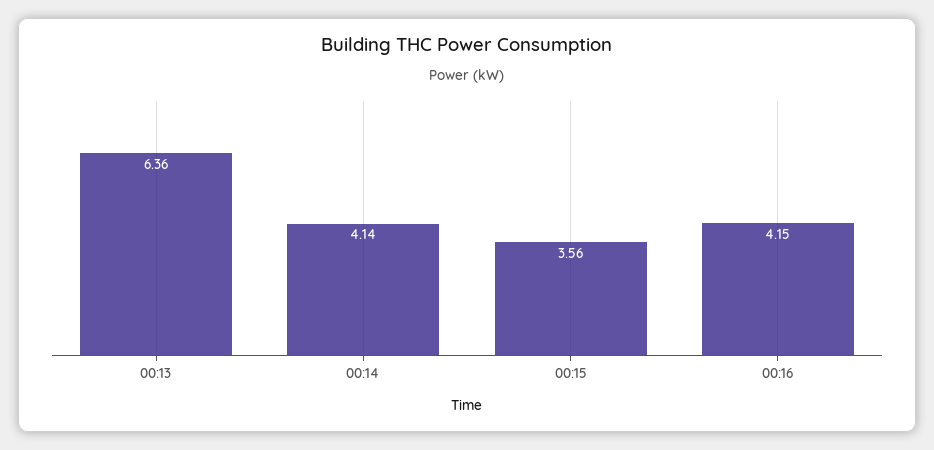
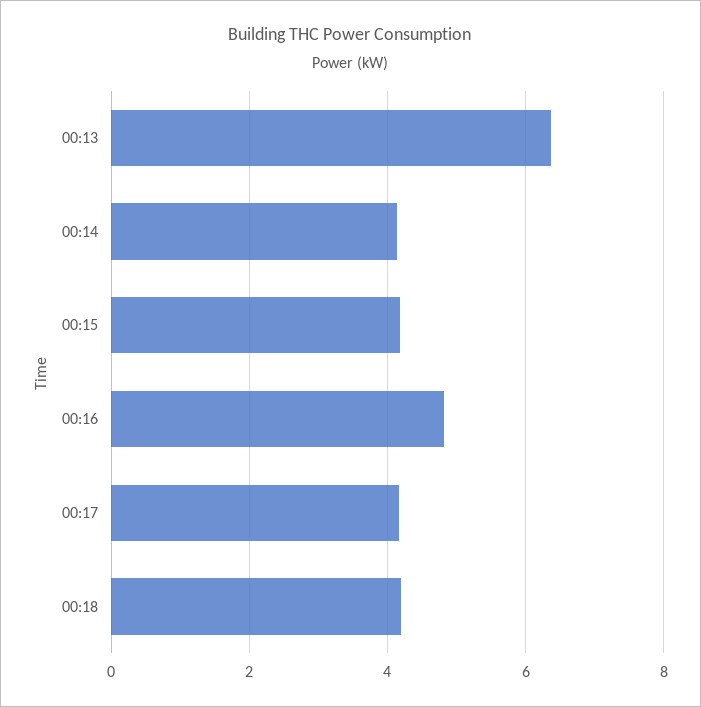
00:15: 3.56 -> 4.2
00:16: 4.15 -> 4.8
00:17: none -> 4.2
00:18: none -> 4.2

